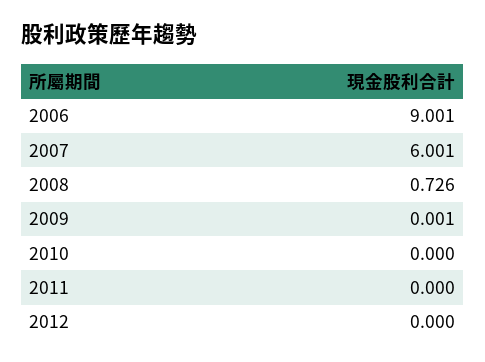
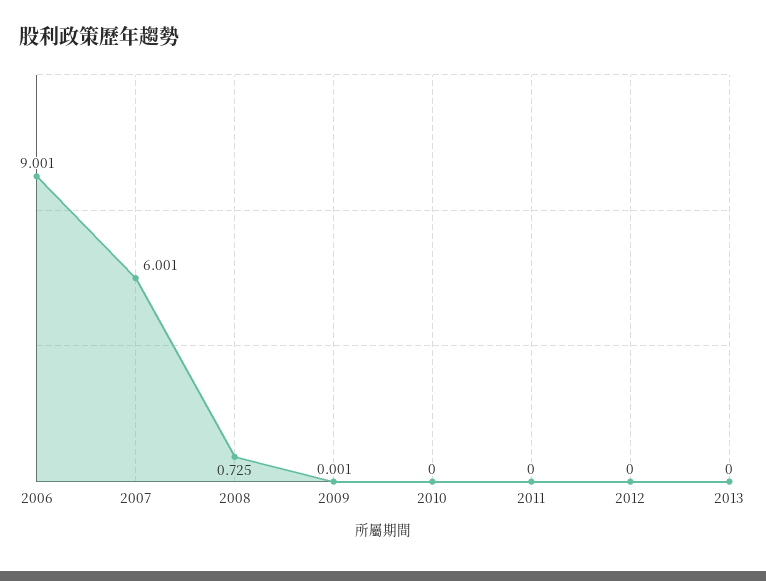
2008: 0.726 -> 0.725
2013: none -> 0

